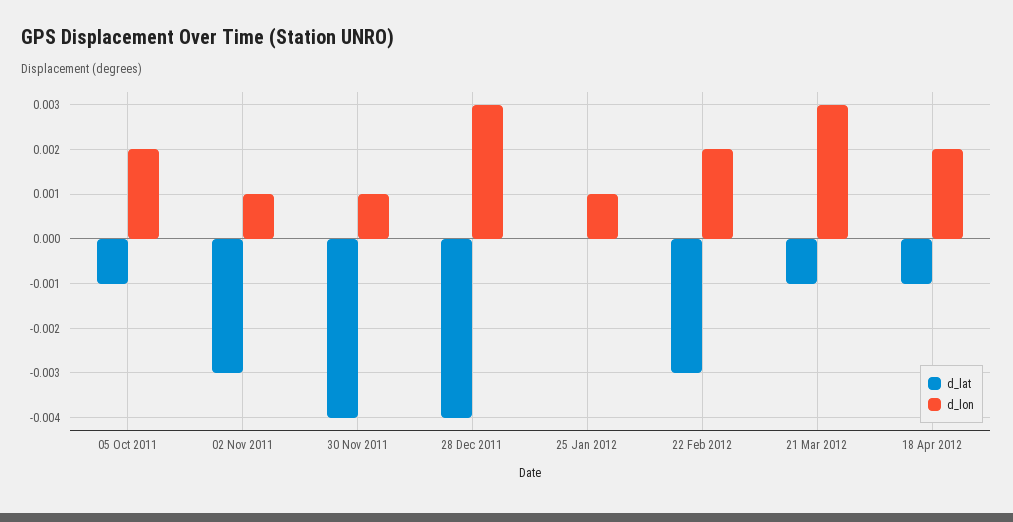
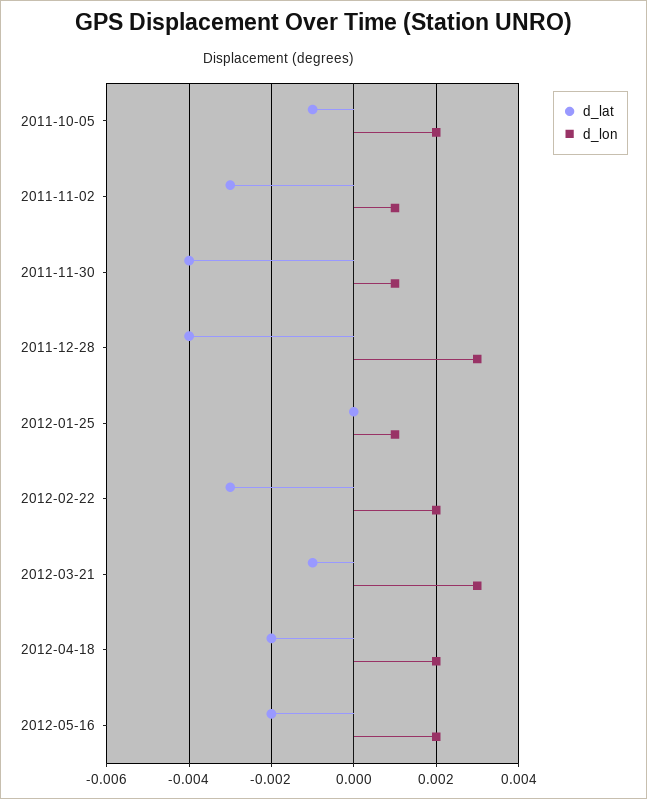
d_lat, 18 Apr 2012: -0.001 -> -0.002
d_lat, 2012-05-16: none -> -0.002
d_lon, 2012-05-16: none -> 0.002

